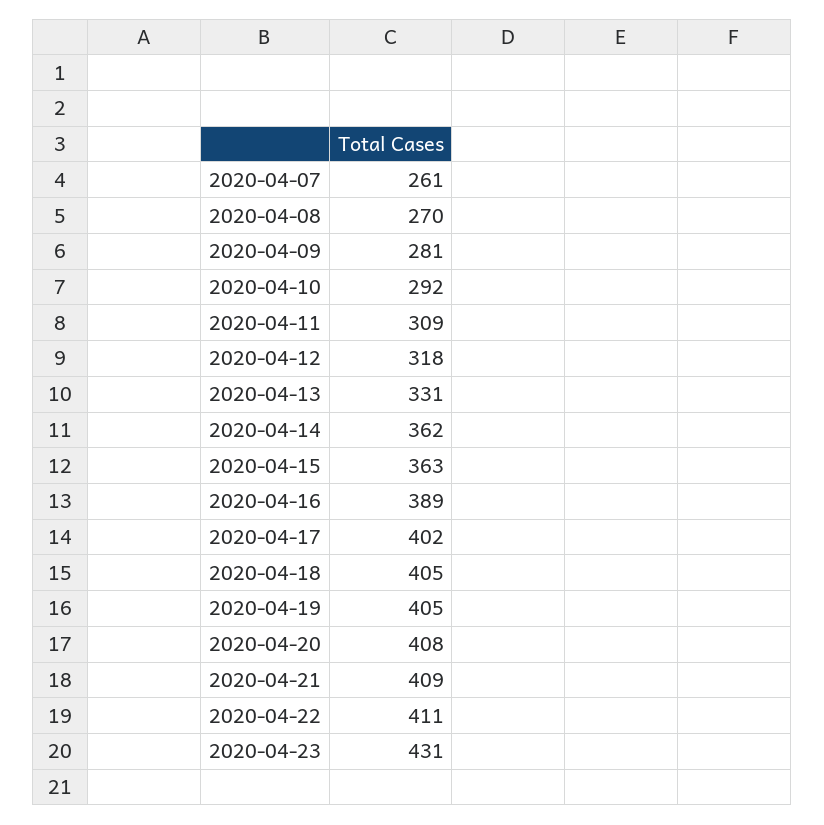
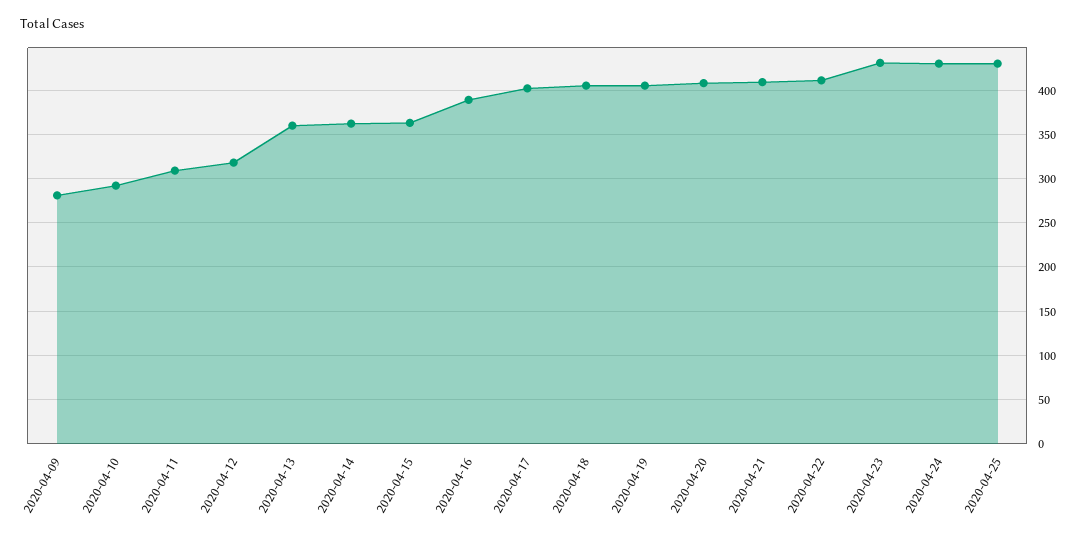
2020-04-07: 261 -> none
2020-04-08: 270 -> none
2020-04-13: 331 -> 360
2020-04-24: none -> 430
2020-04-25: none -> 430

